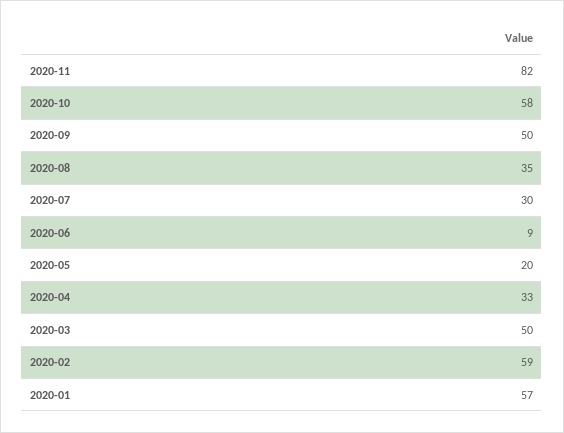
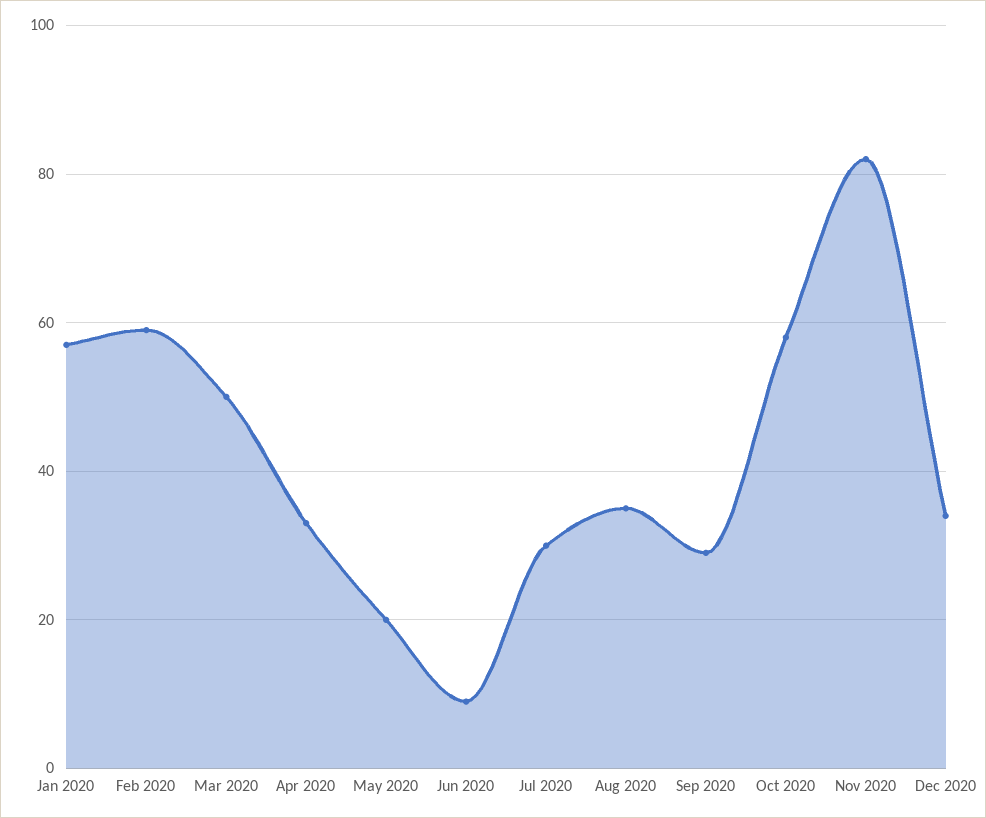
2020-09: 50 -> 30
Dec 2020: none -> 35

